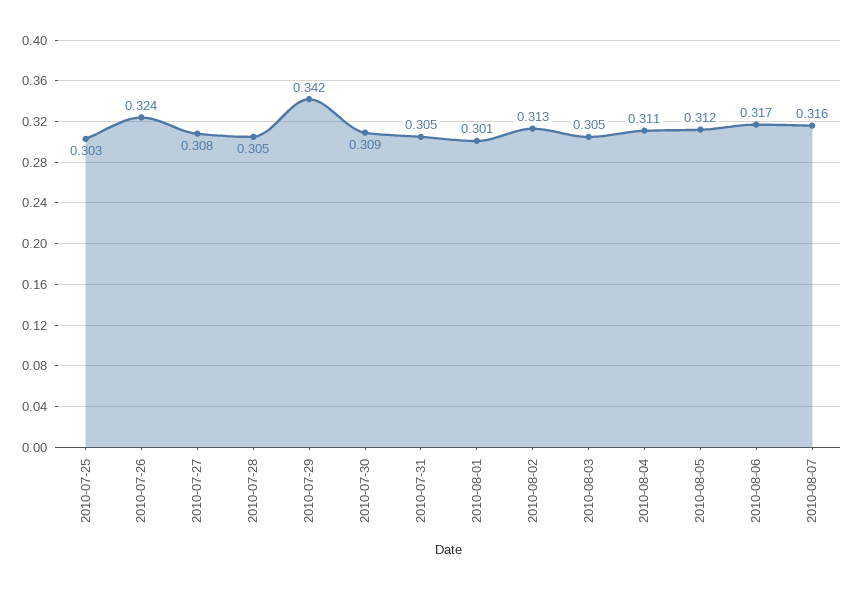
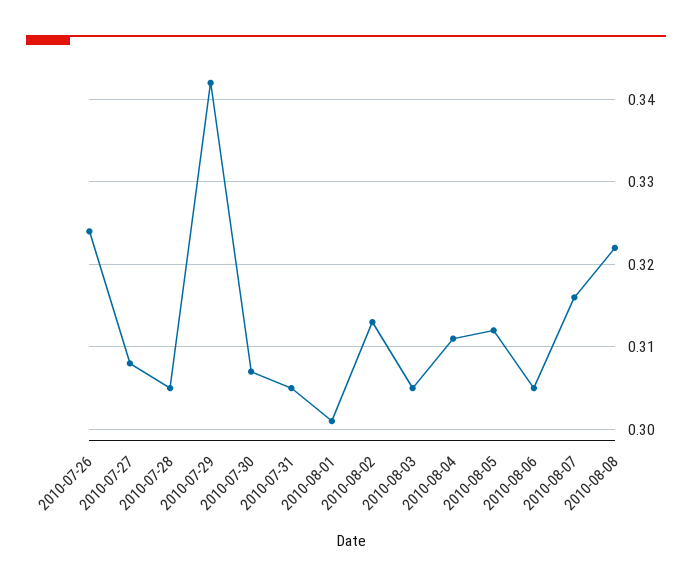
2010-07-25: 0.303 -> none
2010-07-30: 0.309 -> 0.307
2010-08-06: 0.317 -> 0.305
2010-08-08: none -> 0.322

